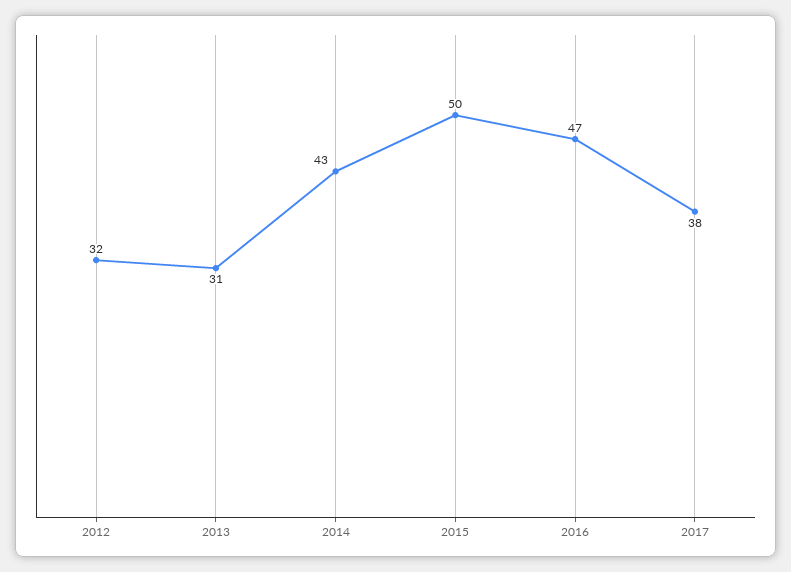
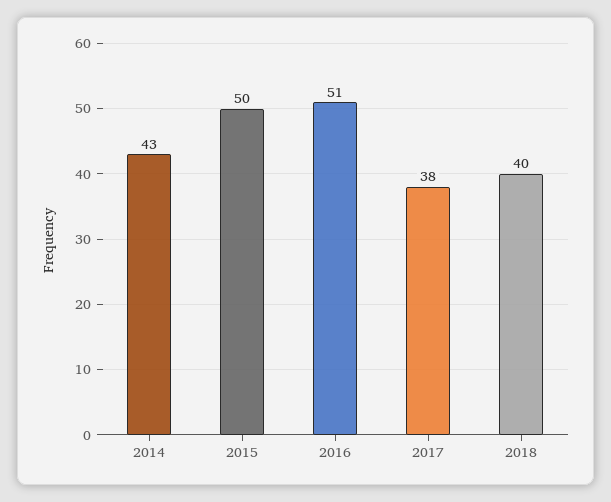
2012: 32 -> none
2013: 31 -> none
2016: 47 -> 51
2018: none -> 40

